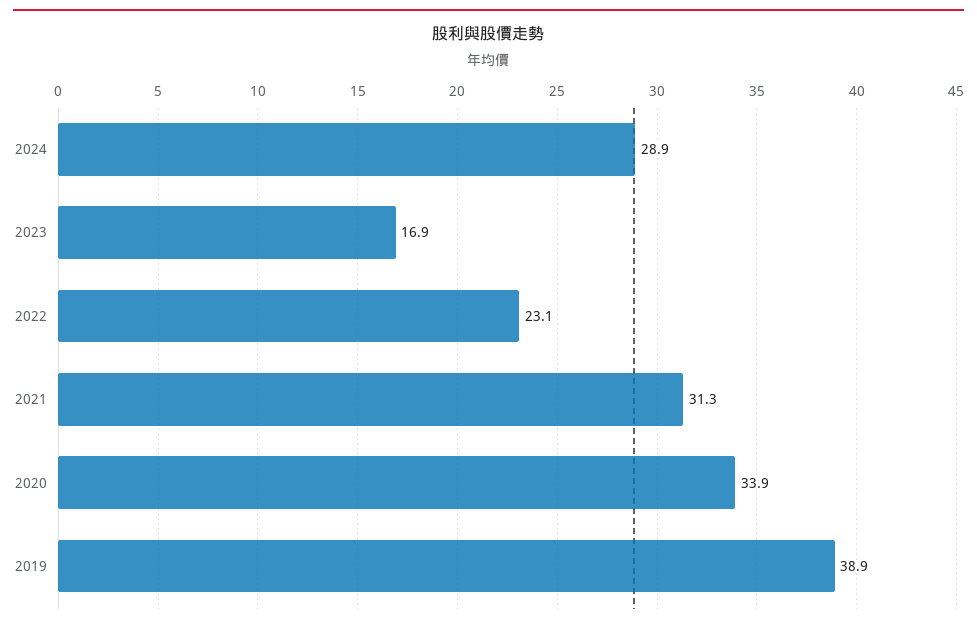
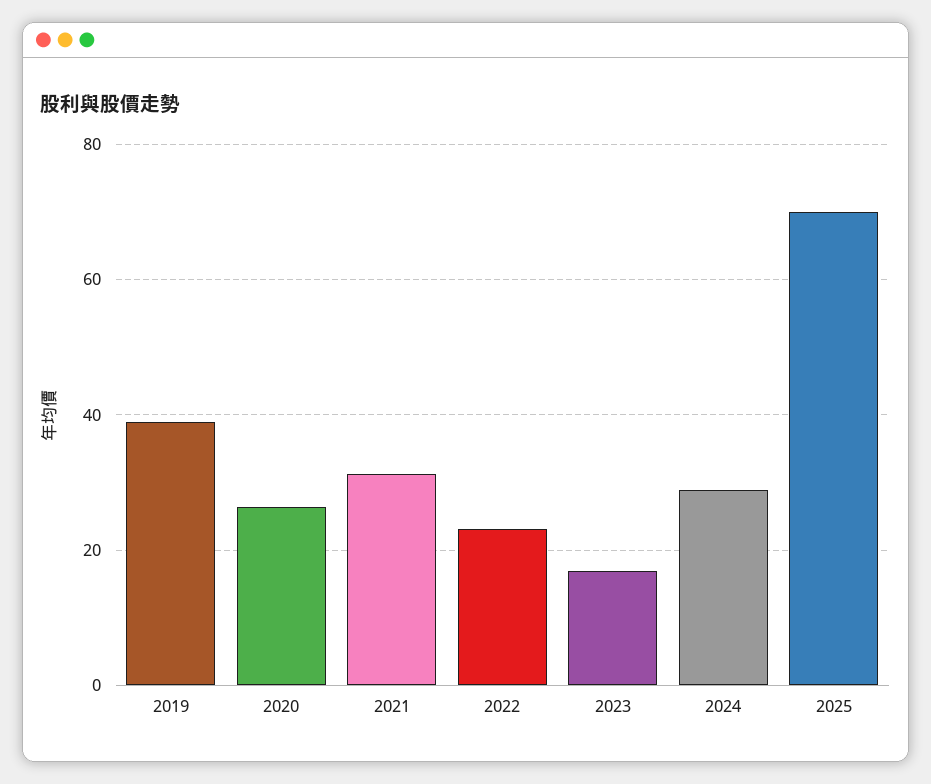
2020: 33.9 -> 26
2025: none -> 70

